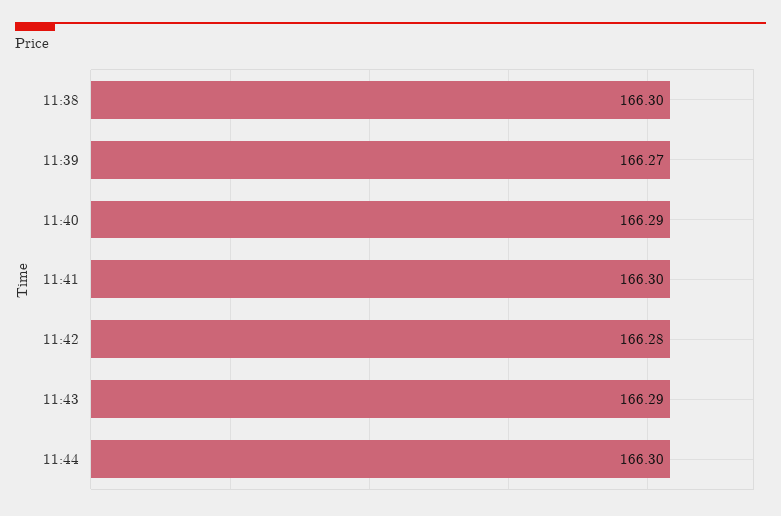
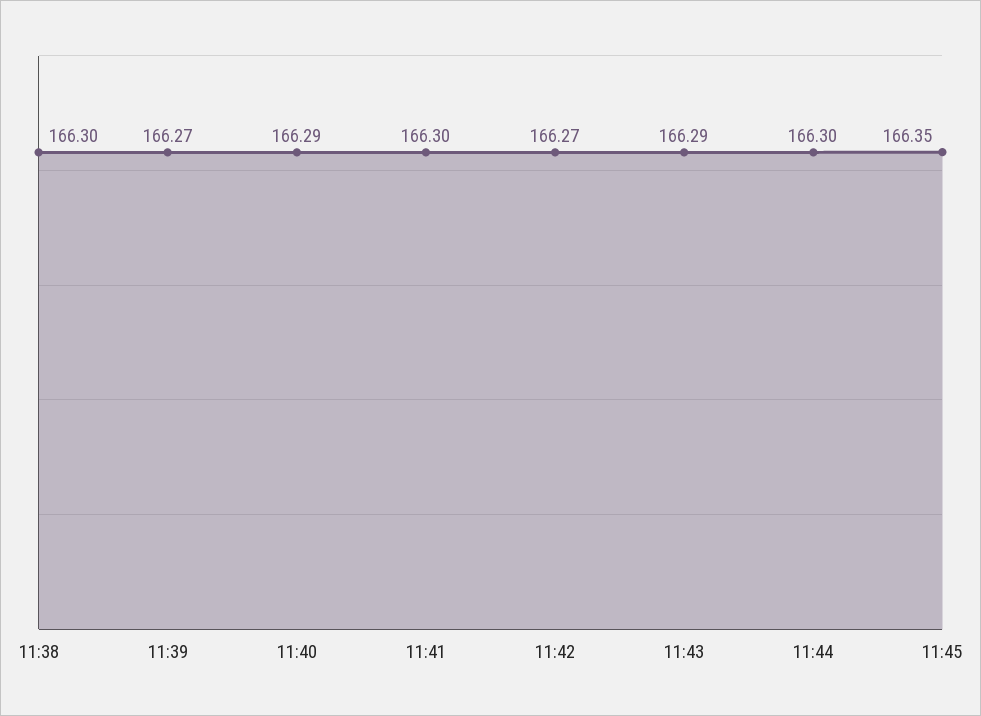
11:42: 166.28 -> 166.27
11:45: none -> 166.35

